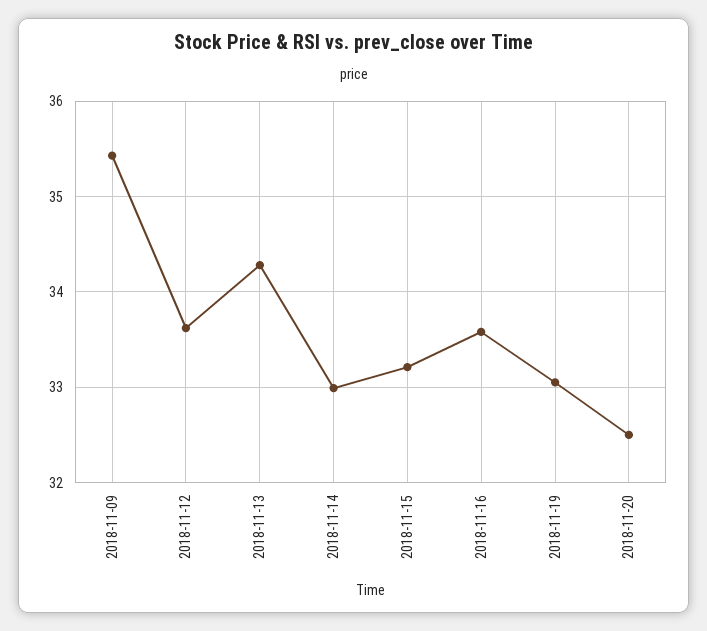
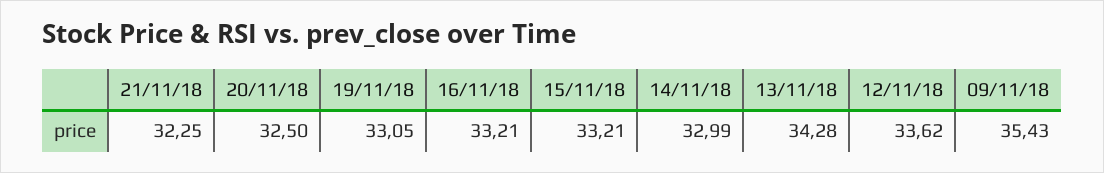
2018-11-16: 33.6 -> 33.21
21/11/18: none -> 32.25

